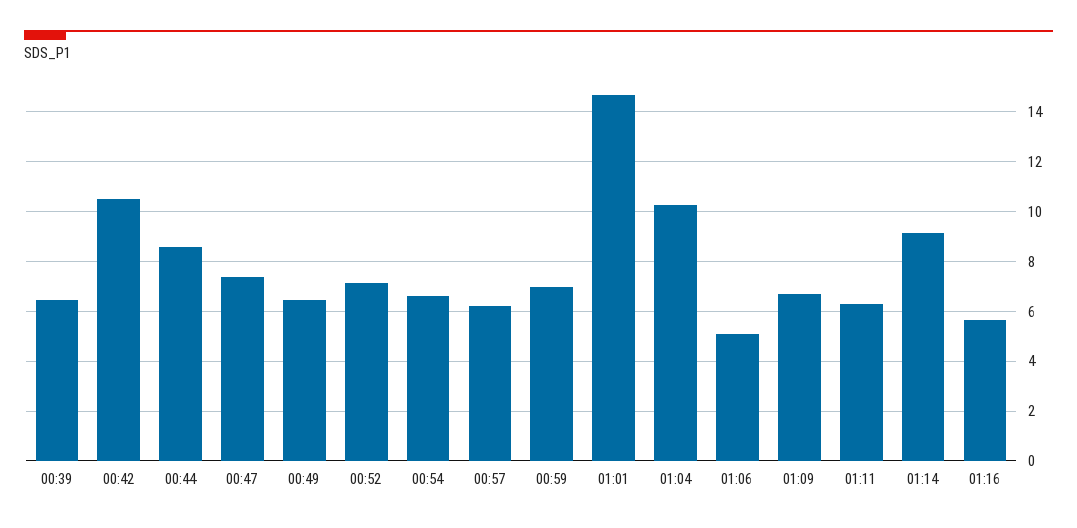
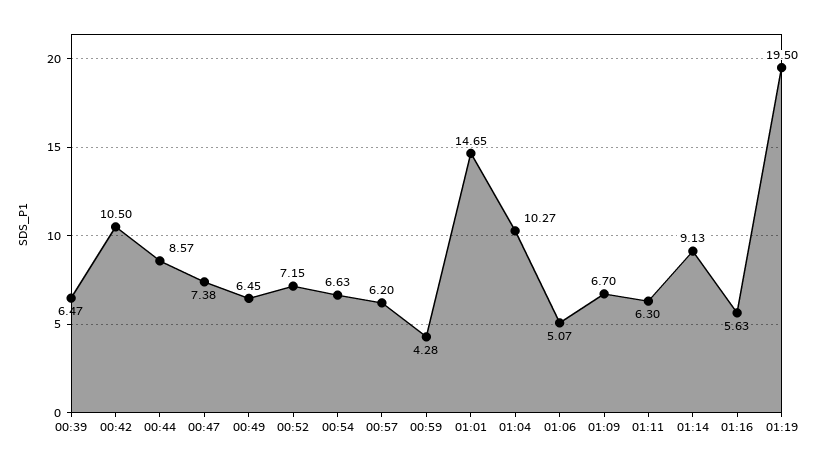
00:59: 7 -> 4.28
01:19: none -> 19.5

